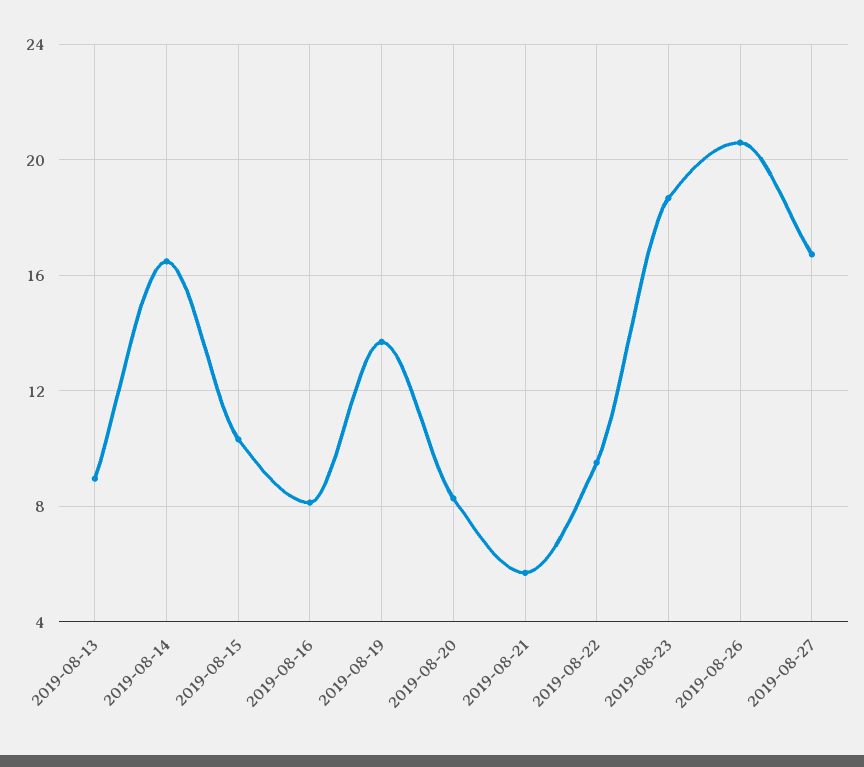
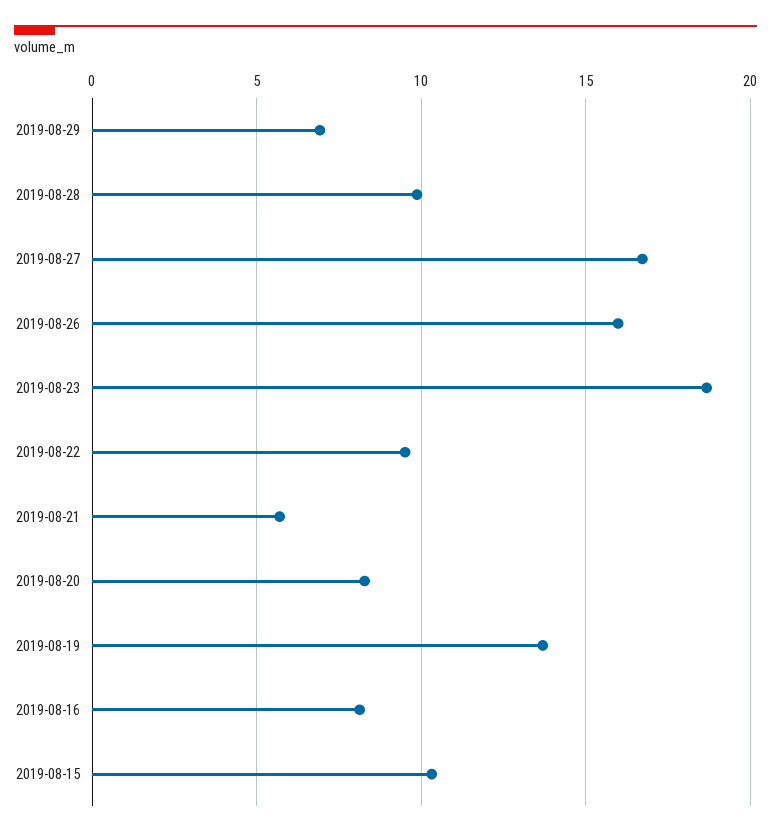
2019-08-13: 9 -> none
2019-08-14: 16.5 -> none
2019-08-26: 20.5 -> 16
2019-08-29: none -> 7
2019-08-28: none -> 10

